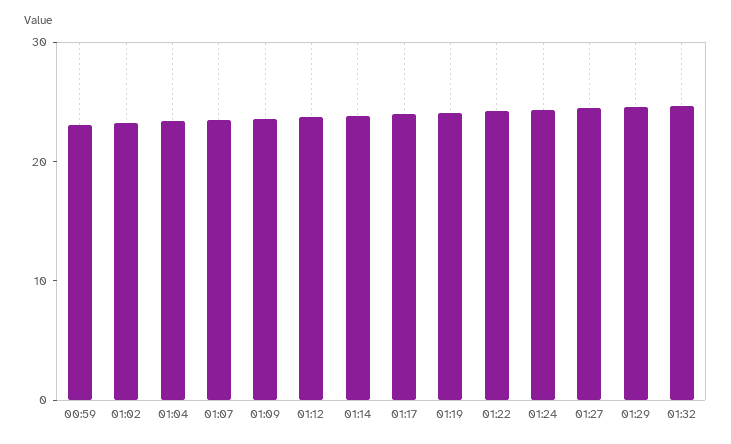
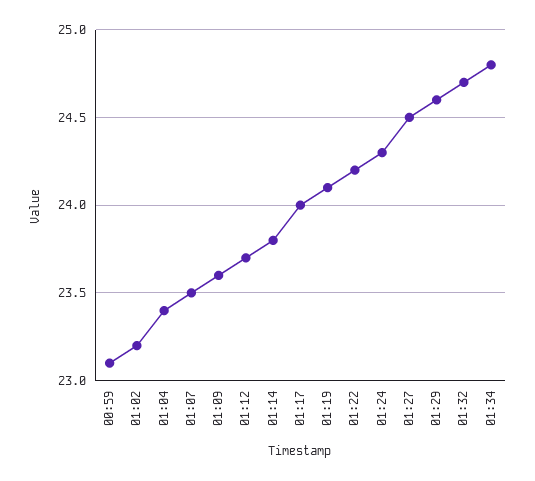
01:34: none -> 24.8

